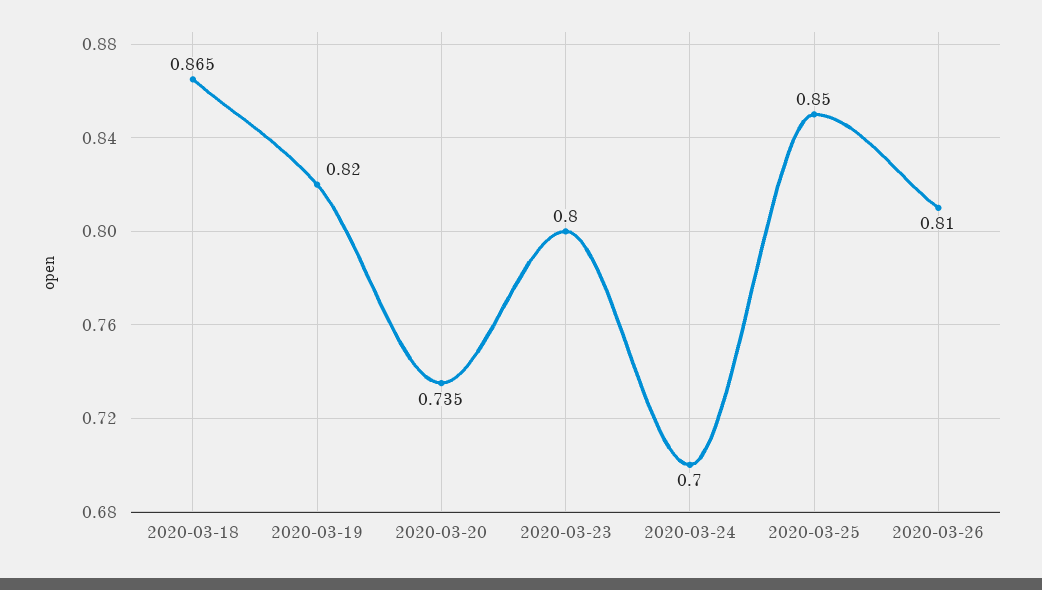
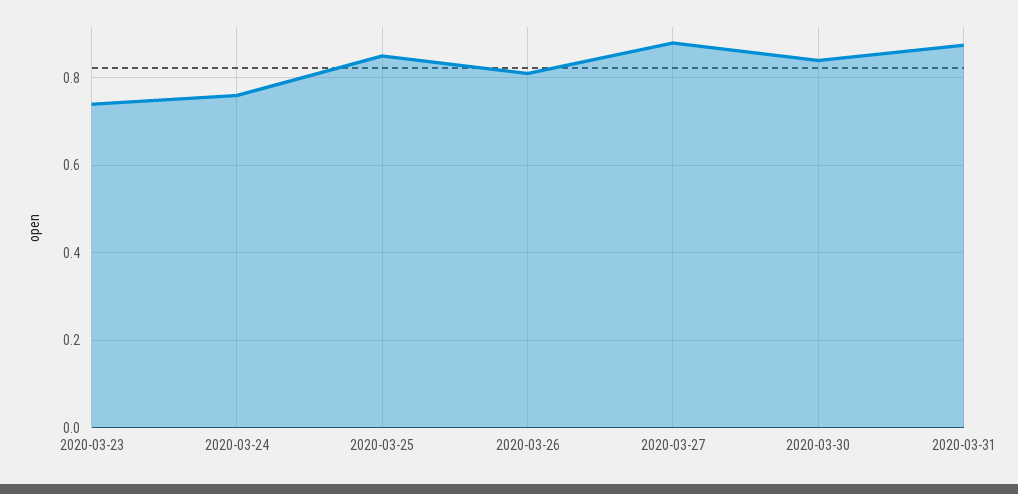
2020-03-18: 0.865 -> none
2020-03-19: 0.82 -> none
2020-03-20: 0.735 -> none
2020-03-23: 0.8 -> 0.74
2020-03-24: 0.7 -> 0.76
2020-03-27: none -> 0.88
2020-03-30: none -> 0.84
2020-03-31: none -> 0.88

